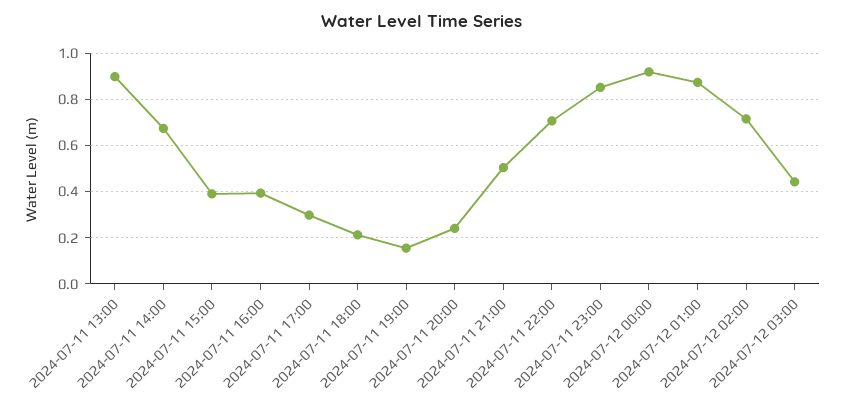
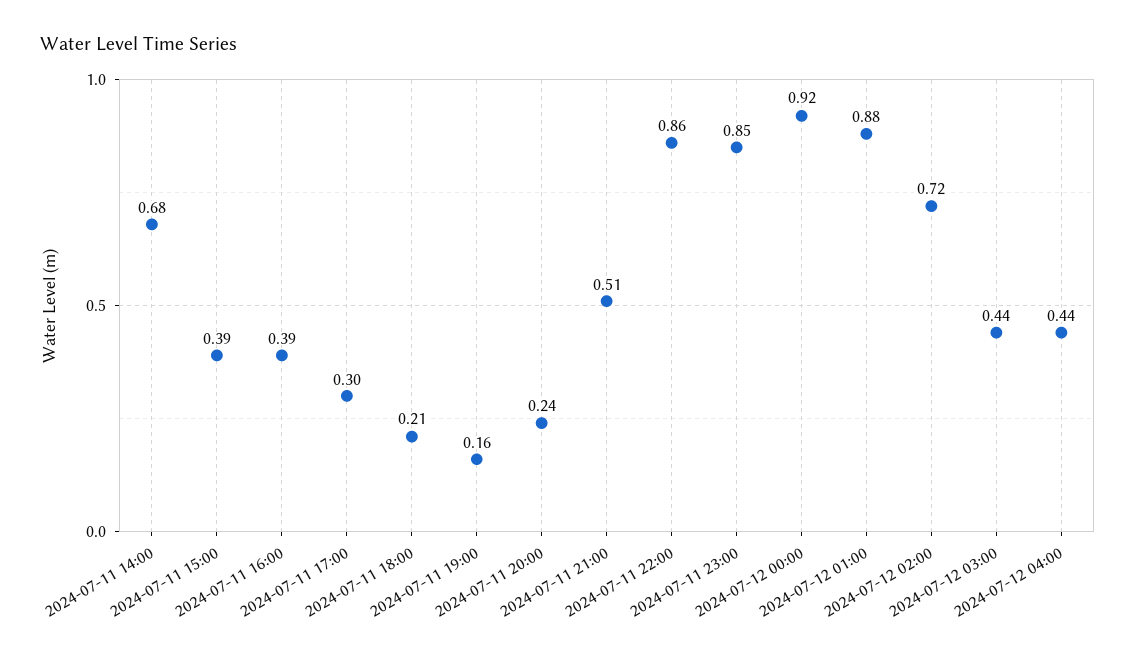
2024-07-11 13:00: 0.9 -> none
2024-07-11 22:00: 0.7 -> 0.86
2024-07-12 04:00: none -> 0.44

